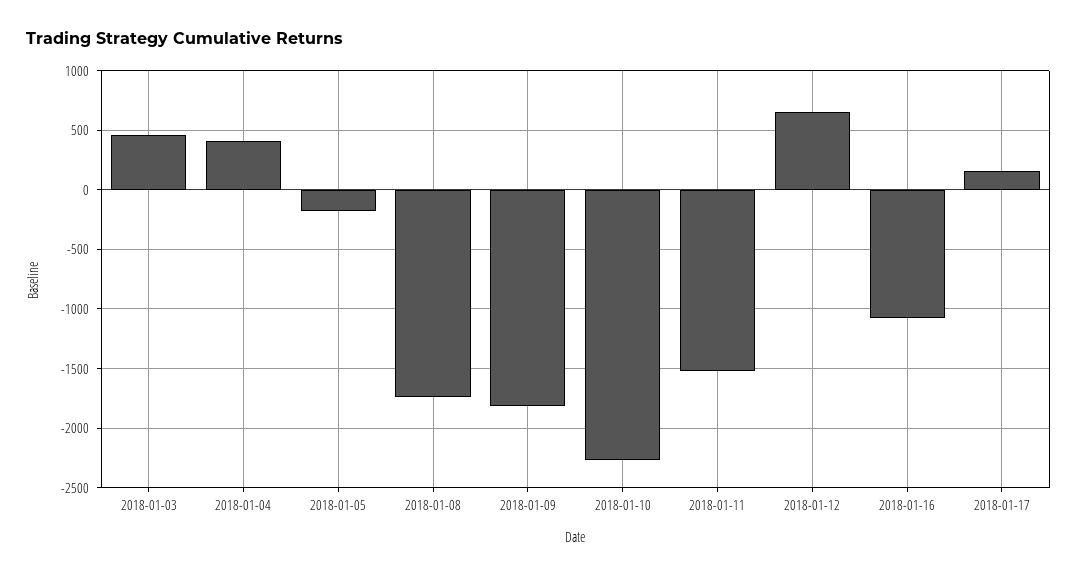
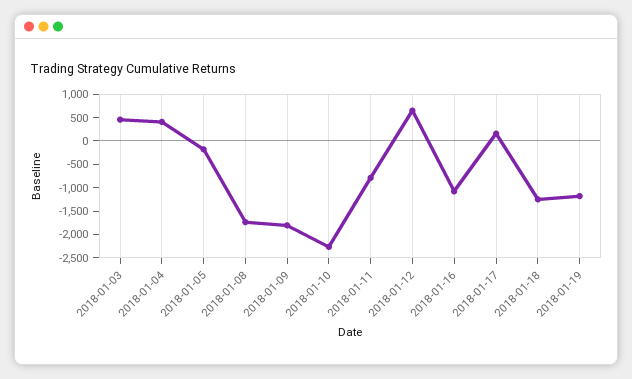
2018-01-11: -1500 -> -750
2018-01-18: none -> -1250
2018-01-19: none -> -1250

